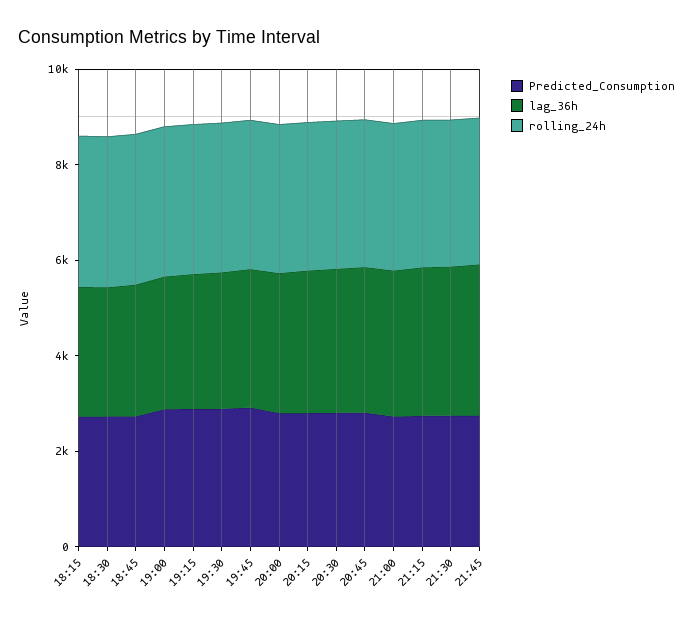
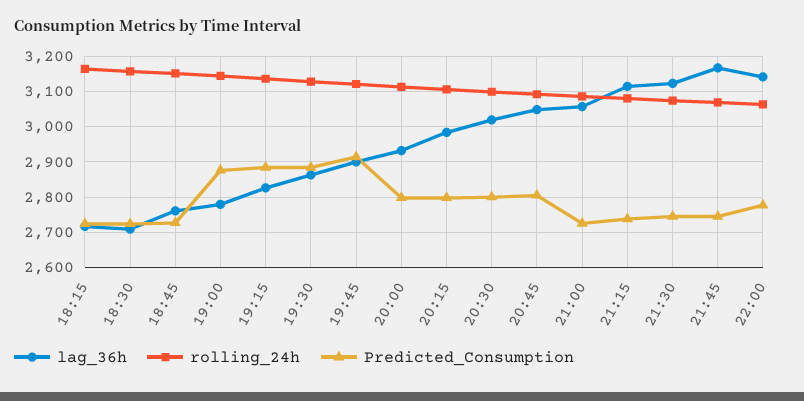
lag_36h, 22:00: none -> 3140
rolling_24h, 22:00: none -> 3060
Predicted_Consumption, 22:00: none -> 2780

